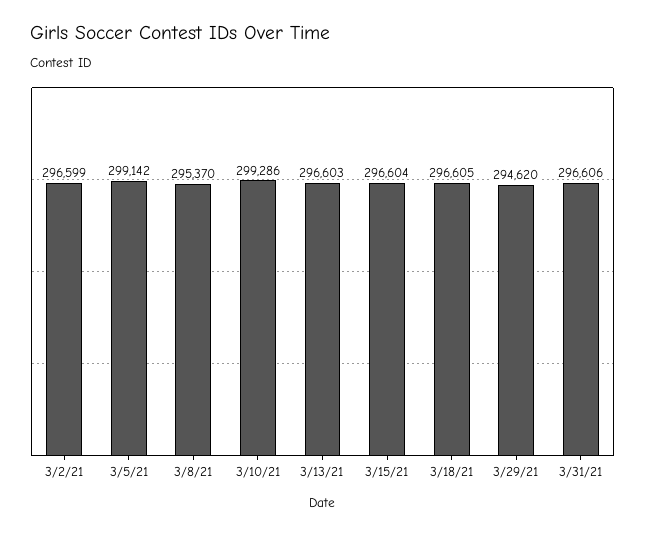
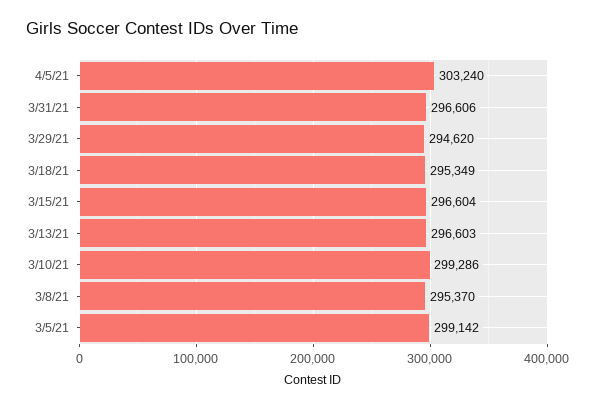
3/2/21: 296599 -> none
3/18/21: 296605 -> 295349
4/5/21: none -> 303240

